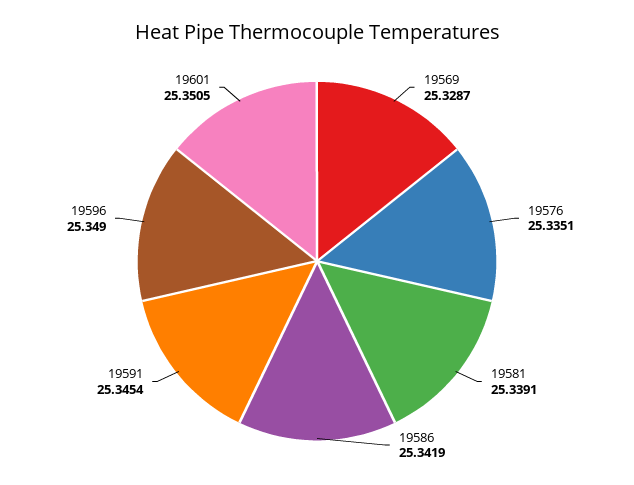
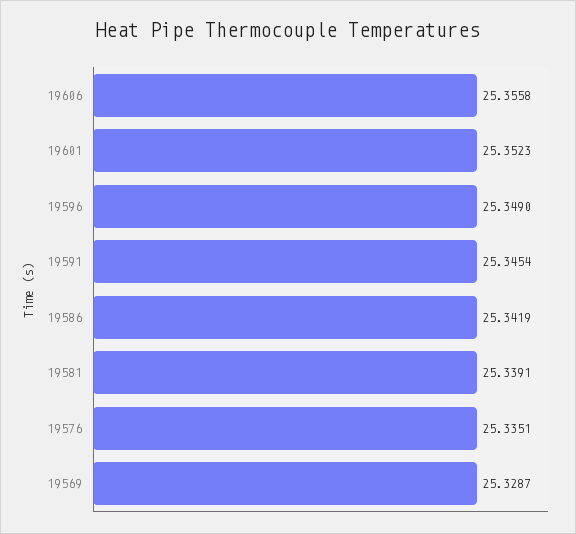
19601: 25.3505 -> 25.3523
19606: none -> 25.3558

